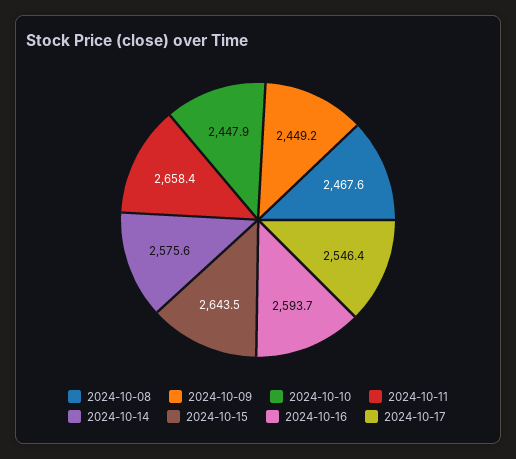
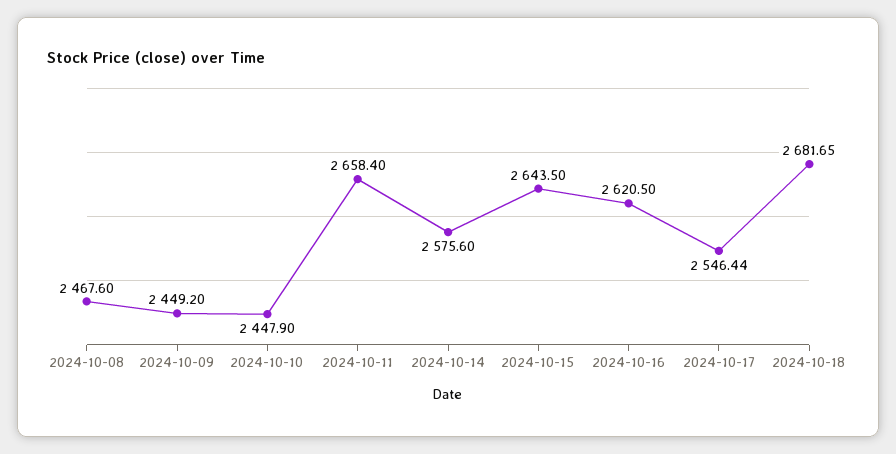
2024-10-16: 2593.7 -> 2620.5
2024-10-18: none -> 2681.65

